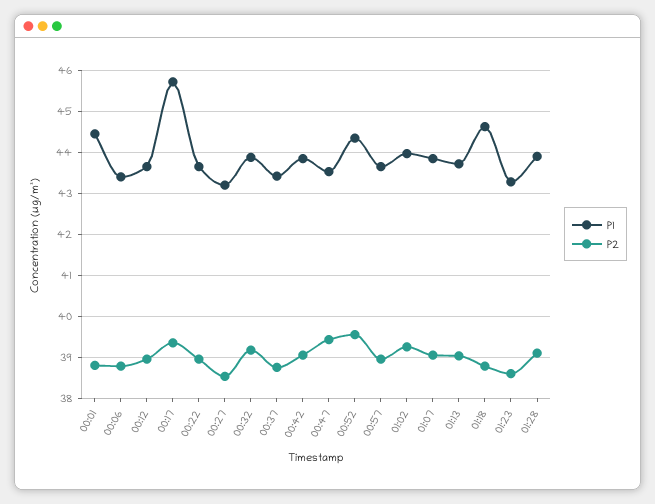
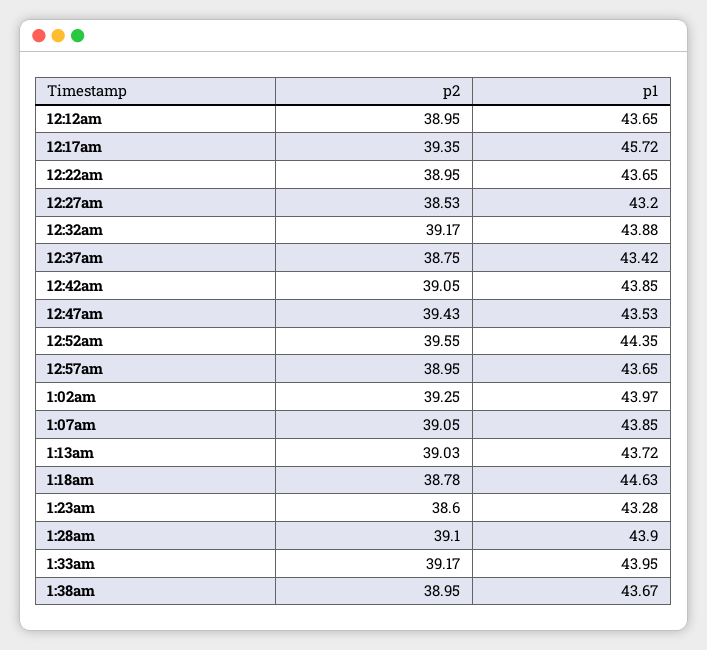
P1, 00:01: 44.4 -> none
P2, 00:01: 38.8 -> none
P1, 00:06: 43.4 -> none
P2, 00:06: 38.8 -> none
P2, 1:33am: none -> 39.17
P1, 1:33am: none -> 43.95
P2, 1:38am: none -> 38.95
P1, 1:38am: none -> 43.67

